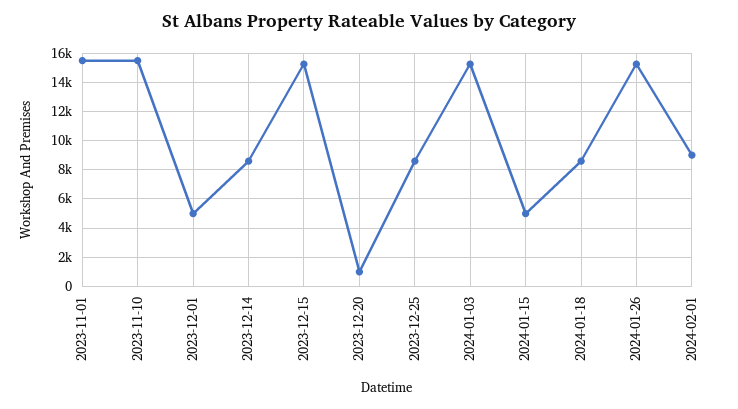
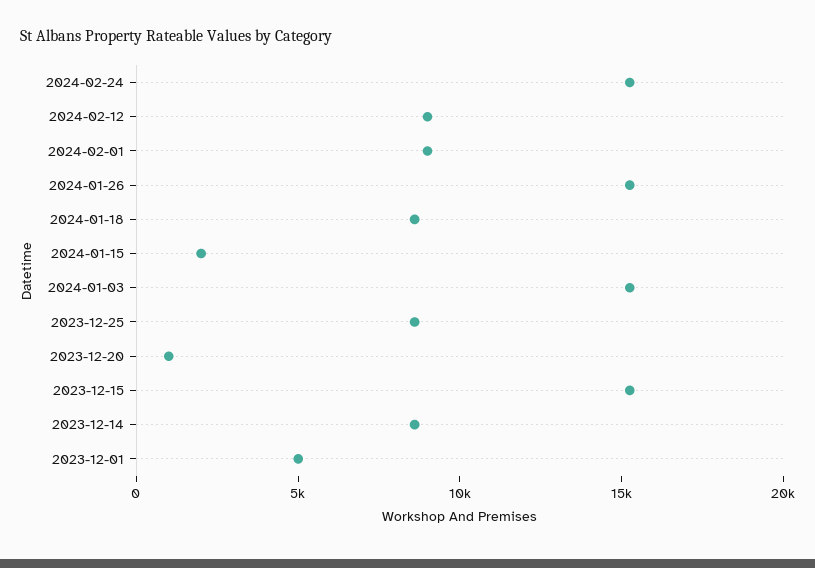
2023-11-01: 15500 -> none
2023-11-10: 15500 -> none
2024-01-15: 5000 -> 2000
2024-02-24: none -> 15000
2024-02-12: none -> 9000

